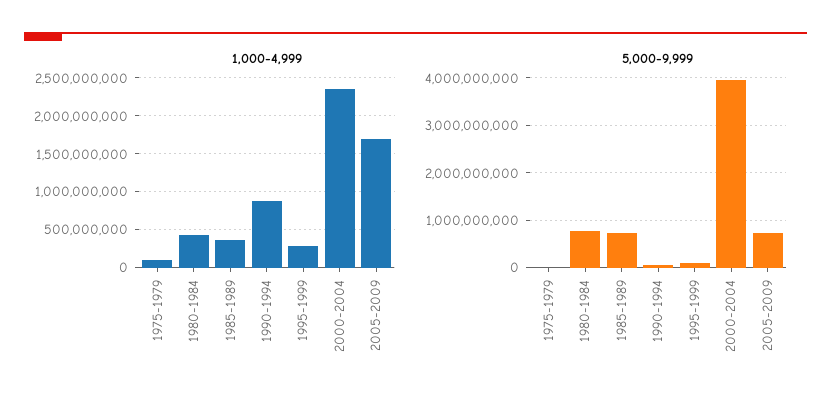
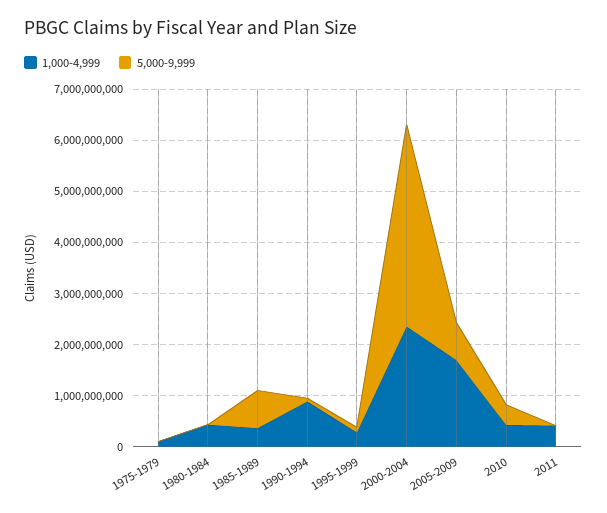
5,000-9,999, 1980-1984: 800000000 -> 0
1,000-4,999, 2010: none -> 400000000
5,000-9,999, 2010: none -> 400000000
1,000-4,999, 2011: none -> 400000000
5,000-9,999, 2011: none -> 0

